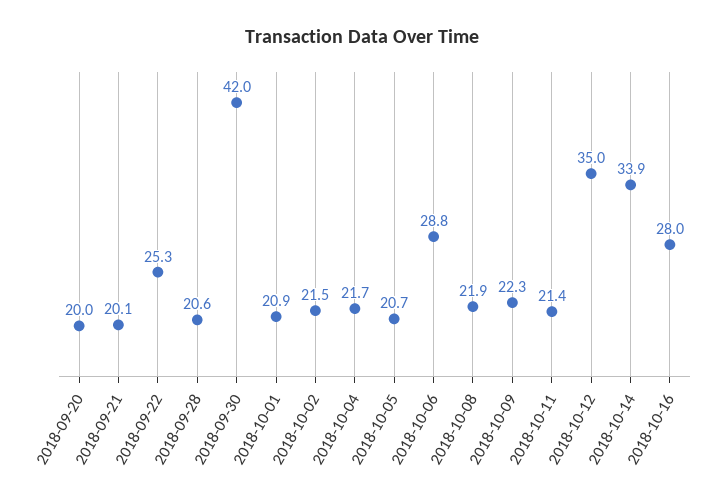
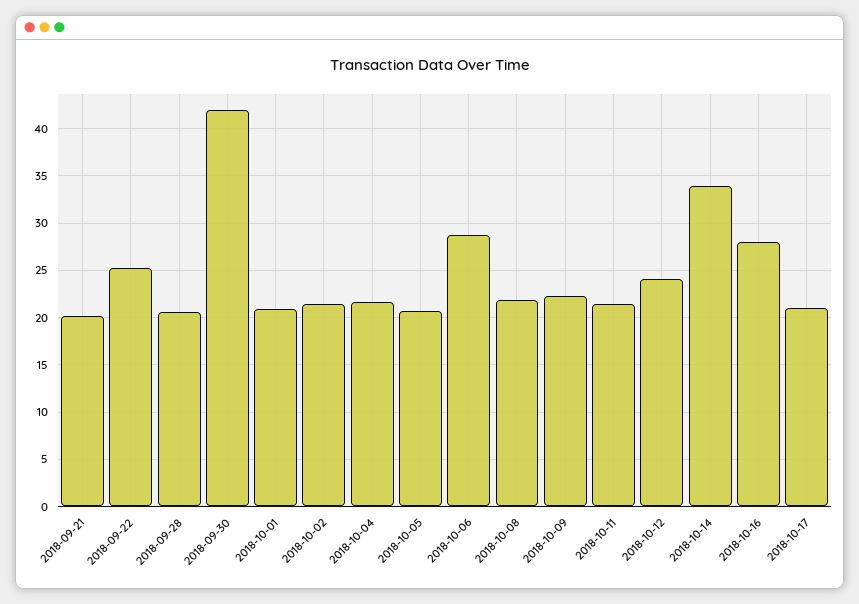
2018-09-20: 20 -> none
2018-10-12: 35 -> 24
2018-10-17: none -> 21

